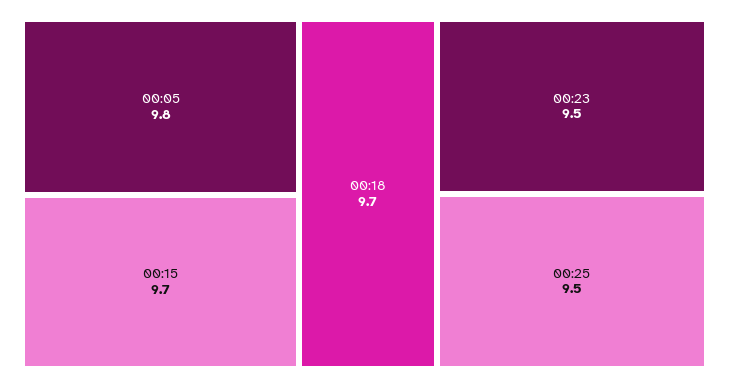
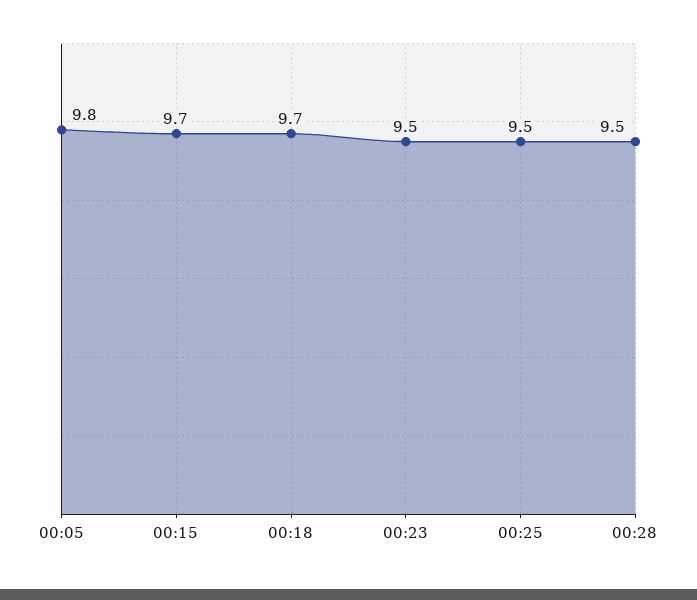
00:28: none -> 9.5

